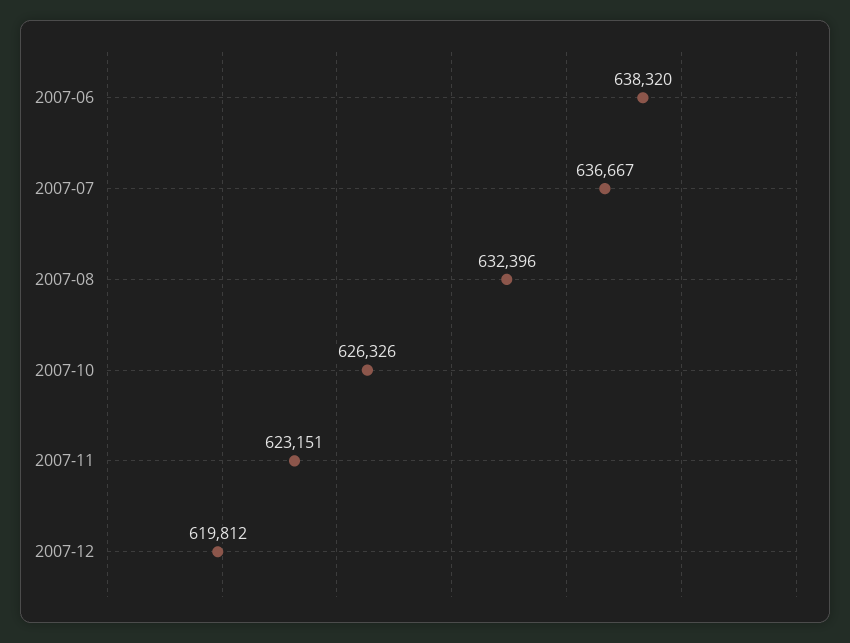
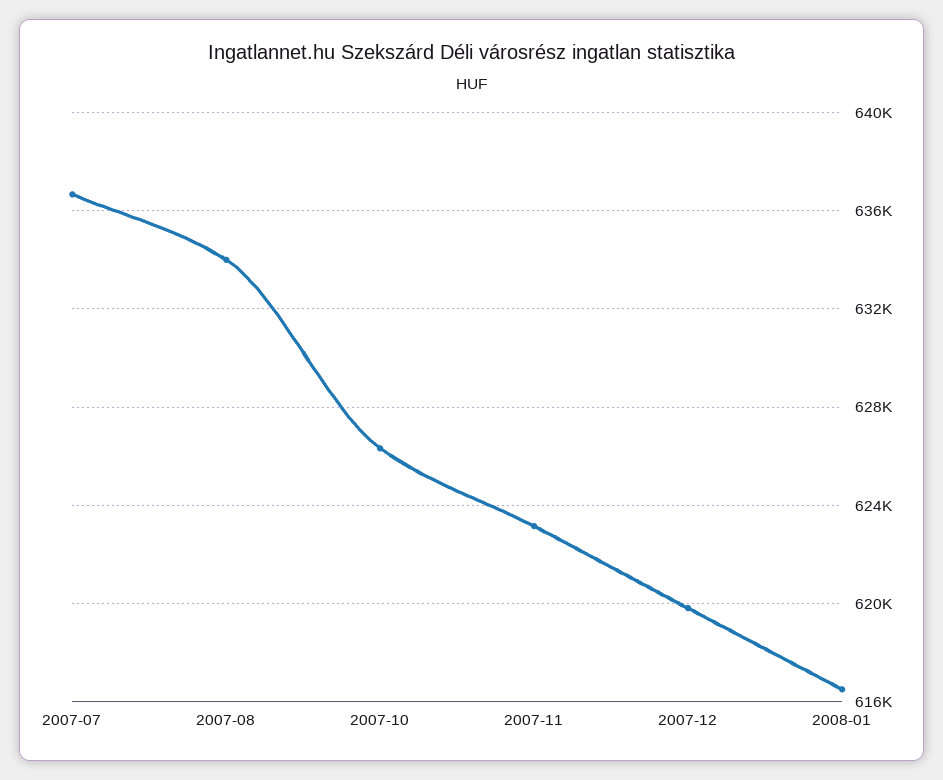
2007-06: 638320 -> none
2007-08: 632396 -> 634000
2008-01: none -> 616500

